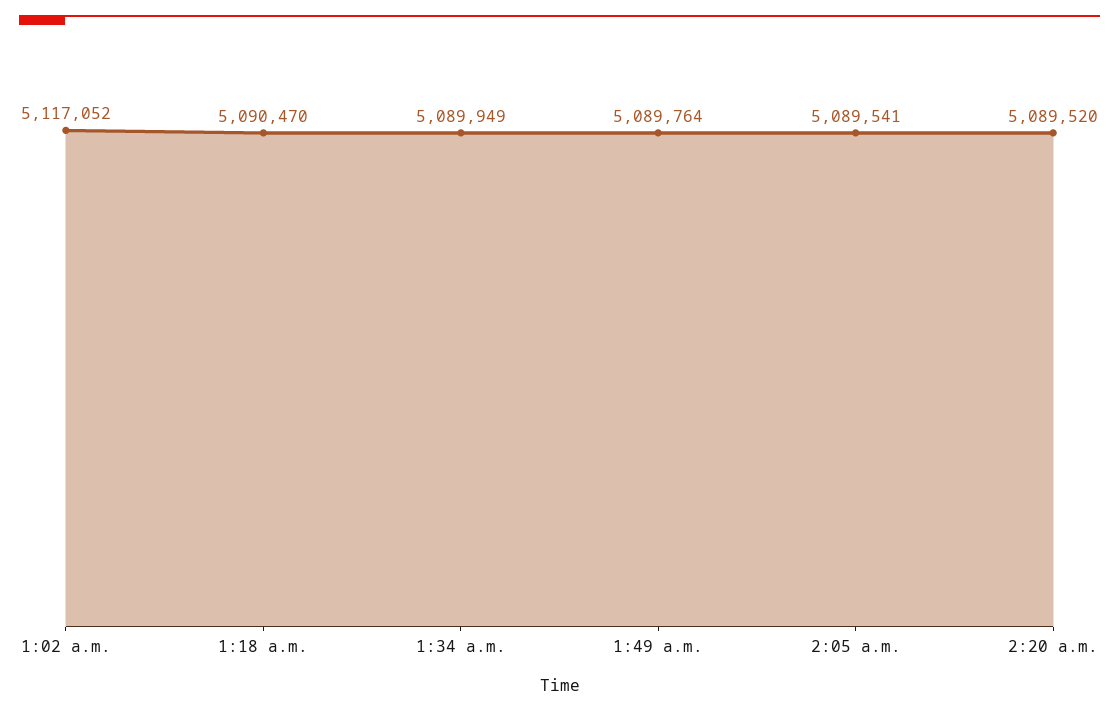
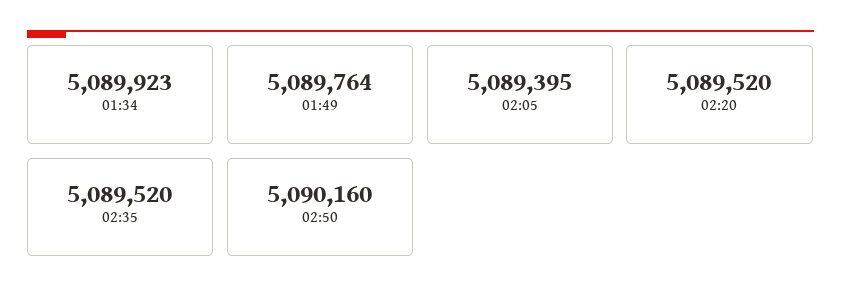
1:02 a.m.: 5117052 -> none
1:18 a.m.: 5090470 -> none
1:34 a.m.: 5089949 -> 5089923
2:05 a.m.: 5089541 -> 5089395
02:35: none -> 5089520
02:50: none -> 5090160

